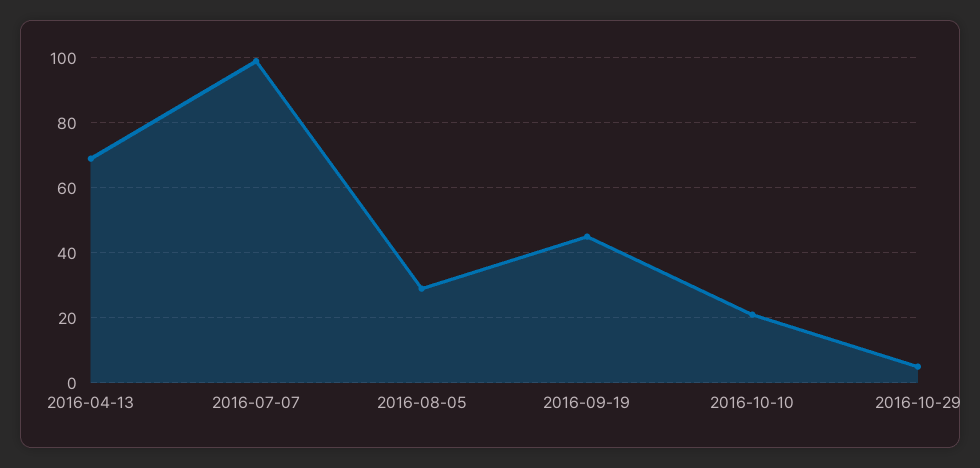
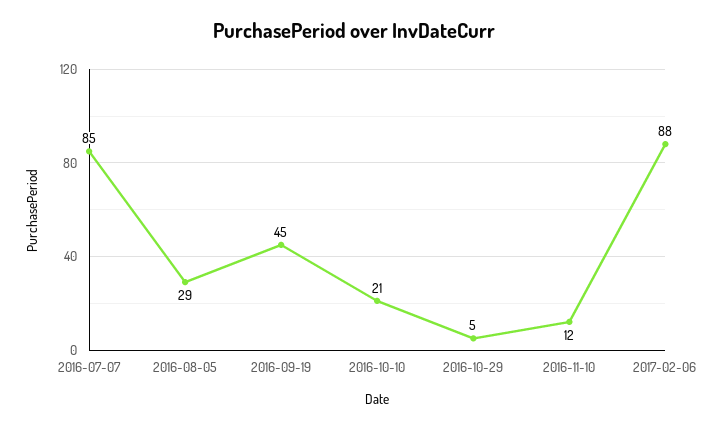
2016-04-13: 70 -> none
2016-07-07: 100 -> 85
2016-11-10: none -> 12
2017-02-06: none -> 88

